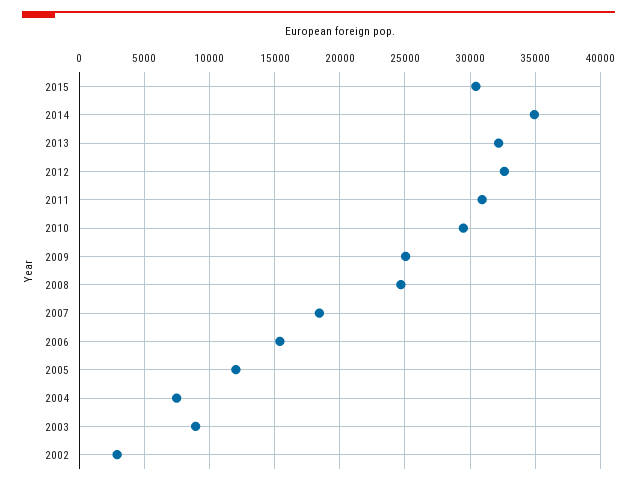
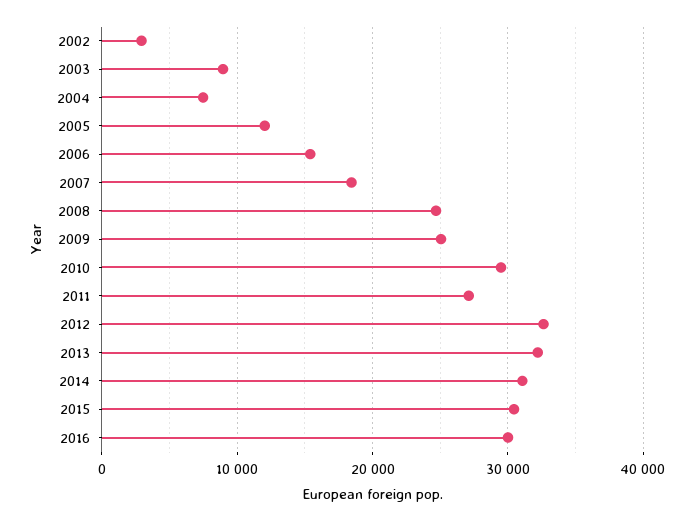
2014: 35000 -> 31000
2011: 31000 -> 27000
2016: none -> 30000

